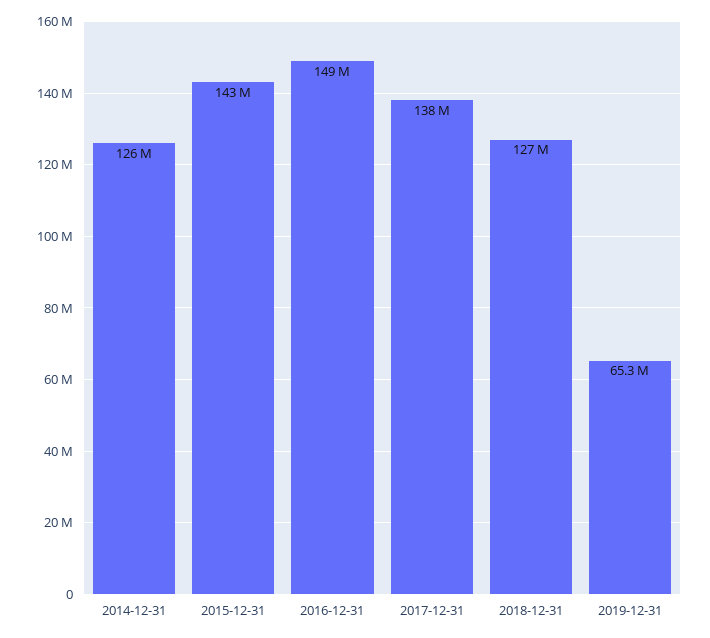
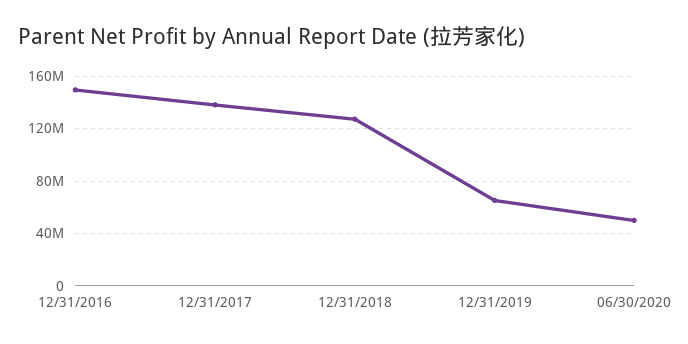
2014-12-31: 126000000 -> none
2015-12-31: 143000000 -> none
06/30/2020: none -> 50000000

